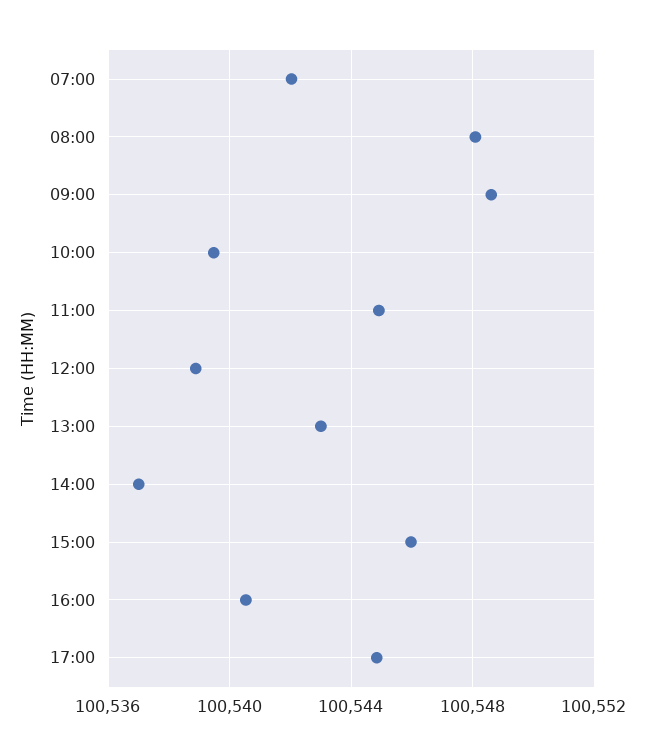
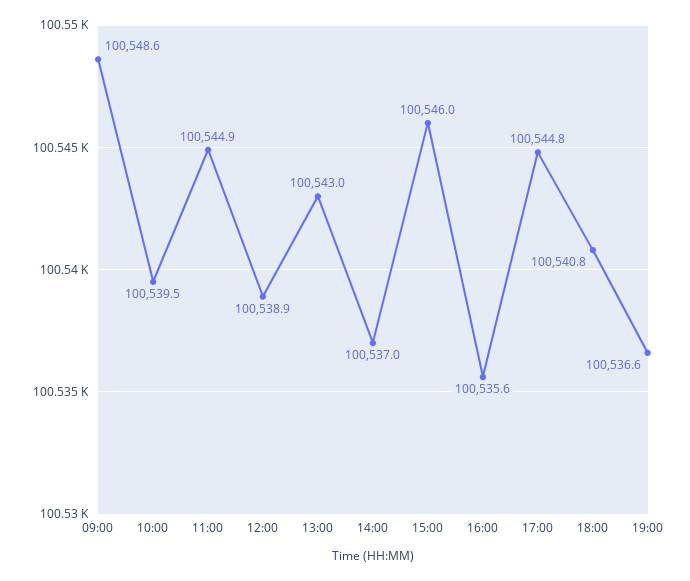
07:00: 100542 -> none
08:00: 100548 -> none
16:00: 100540.5 -> 100535.6
18:00: none -> 100540.8
19:00: none -> 100536.6

